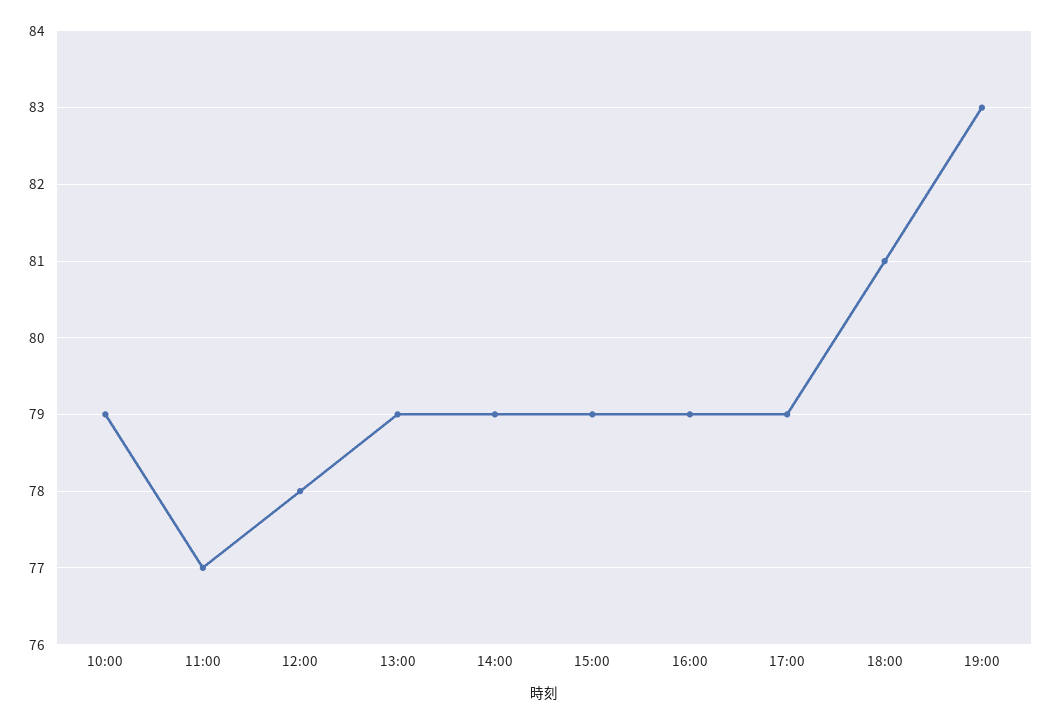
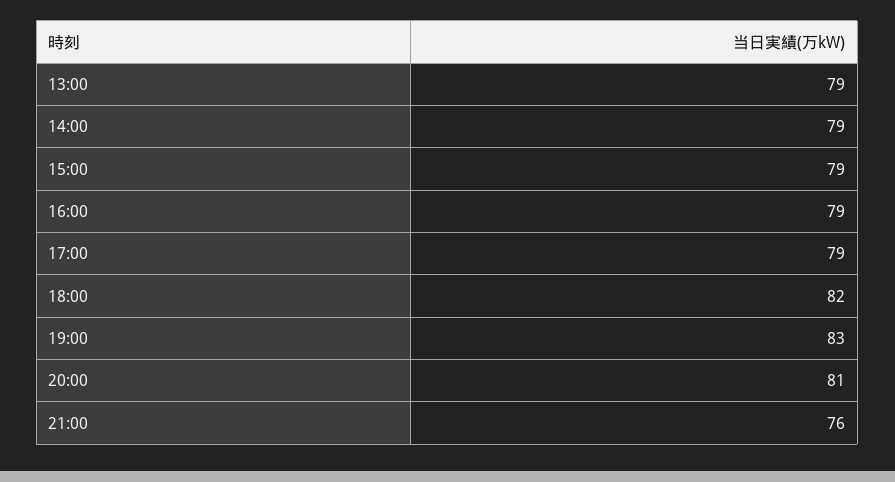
10:00: 79 -> none
11:00: 77 -> none
12:00: 78 -> none
18:00: 81 -> 82
20:00: none -> 81
21:00: none -> 76

